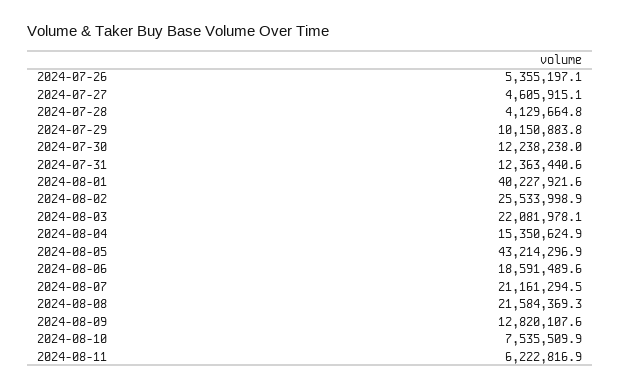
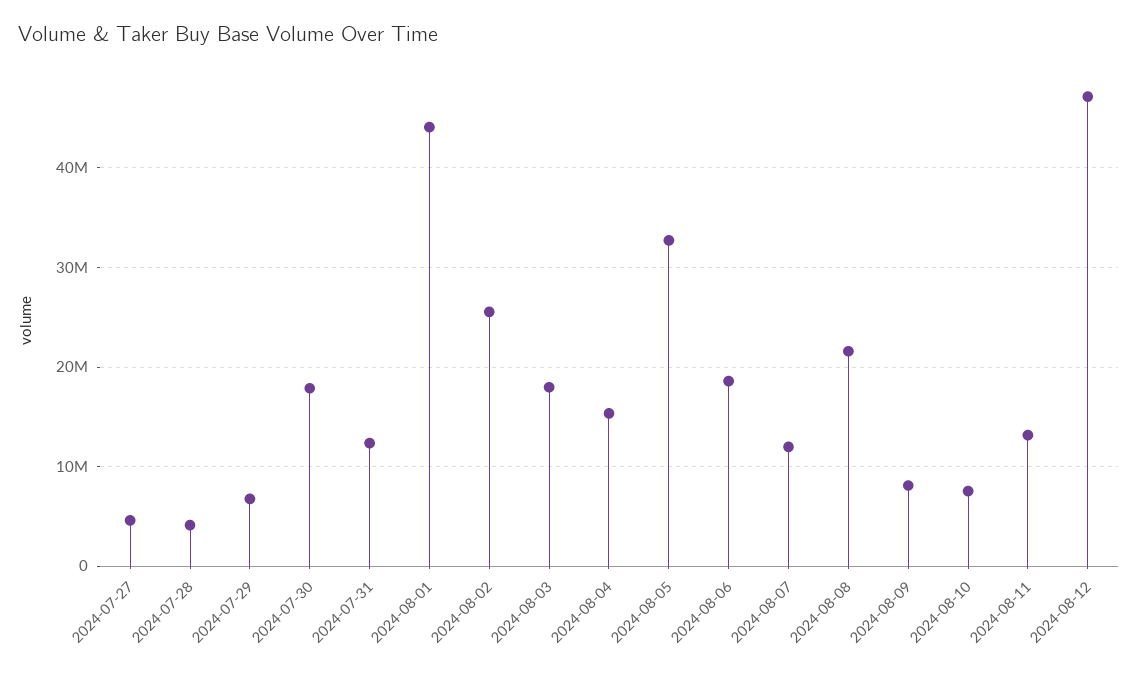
2024-07-26: 5355197.1 -> none
2024-07-29: 10150883.8 -> 7000000
2024-07-30: 12238238 -> 18000000
2024-08-01: 40227921.6 -> 44000000
2024-08-03: 22081978.1 -> 18000000
2024-08-05: 43214296.9 -> 33000000
2024-08-07: 21161294.5 -> 12000000
2024-08-09: 12820107.6 -> 8000000
2024-08-11: 6222816.9 -> 13000000
2024-08-12: none -> 47000000

